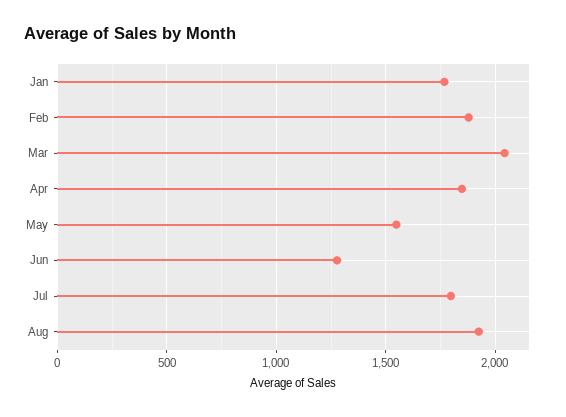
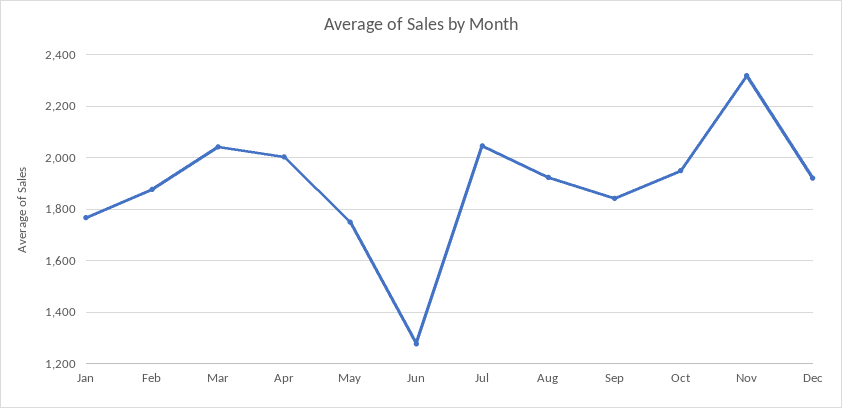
Apr: 1850 -> 2000
May: 1550 -> 1750
Jul: 1800 -> 2050
Sep: none -> 1850
Oct: none -> 1950
Nov: none -> 2325
Dec: none -> 1925

